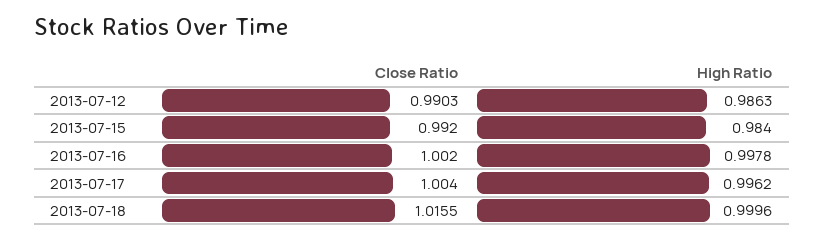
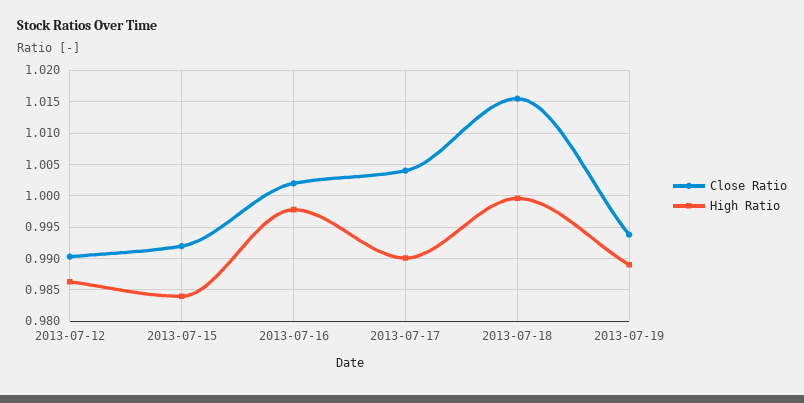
High Ratio, 2013-07-17: 0.9962 -> 0.99
Close Ratio, 2013-07-19: none -> 0.994
High Ratio, 2013-07-19: none -> 0.989

